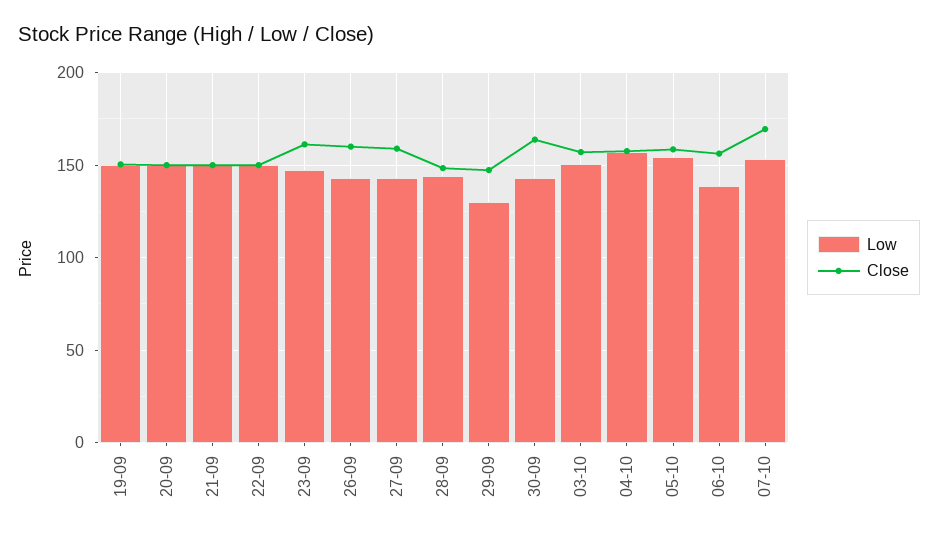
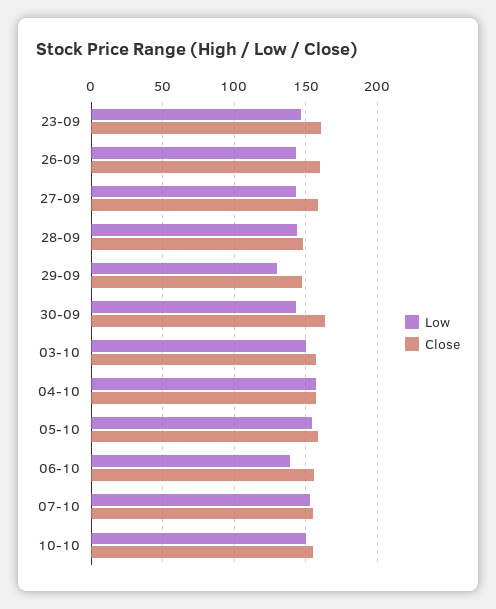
Low, 19-09: 150 -> none
Close, 19-09: 150 -> none
Low, 20-09: 150 -> none
Close, 20-09: 150 -> none
Low, 21-09: 150 -> none
Close, 21-09: 150 -> none
Low, 22-09: 150 -> none
Close, 22-09: 150 -> none
Close, 07-10: 170 -> 155
Low, 10-10: none -> 150
Close, 10-10: none -> 155

